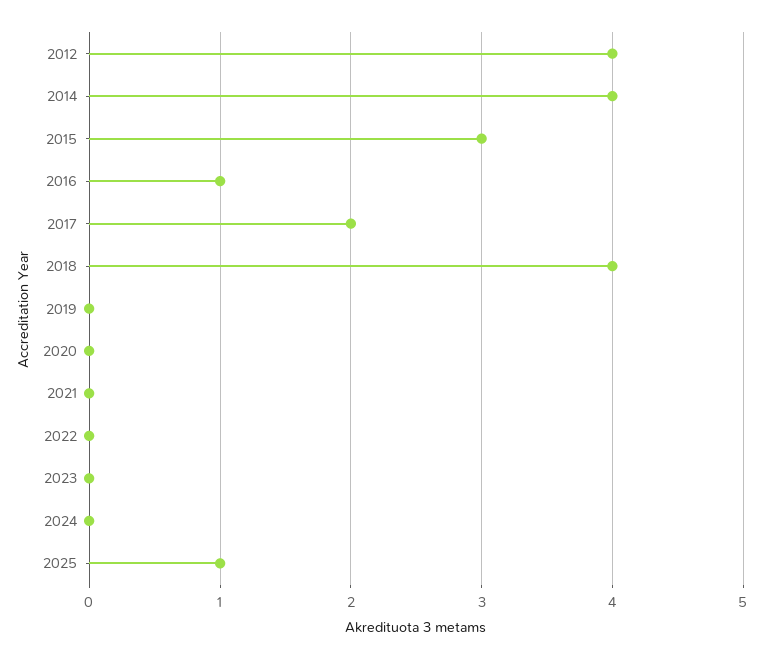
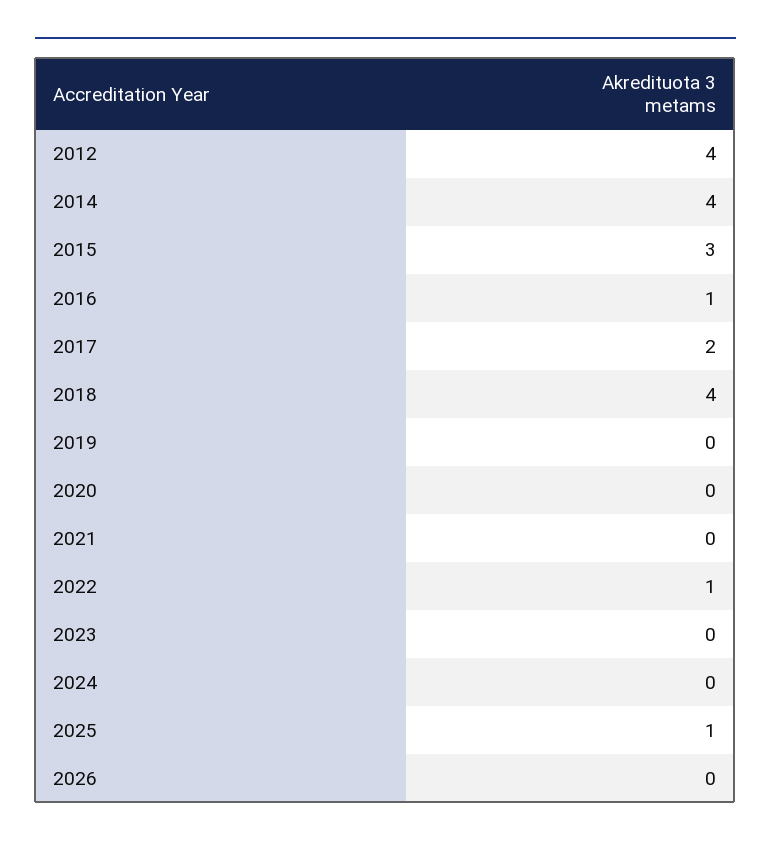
2022: 0 -> 1
2026: none -> 0

